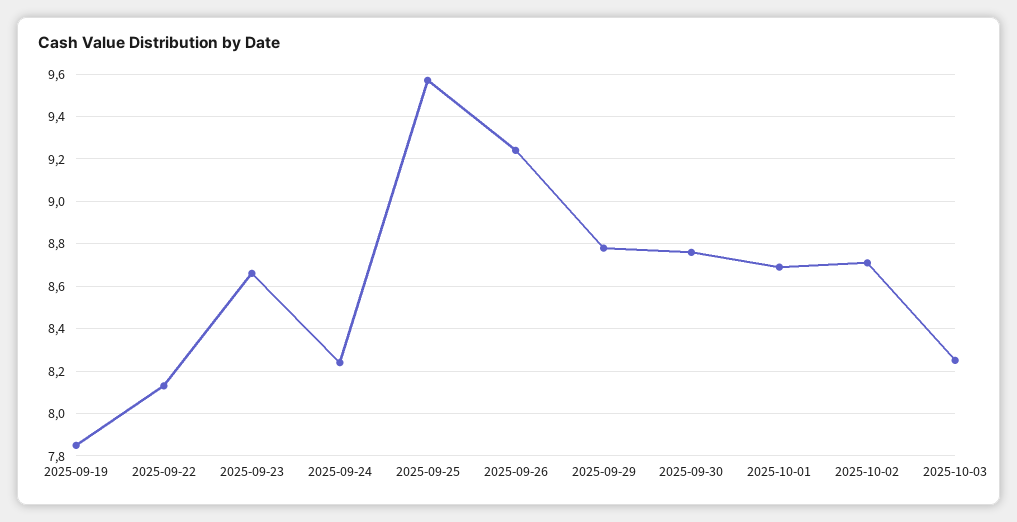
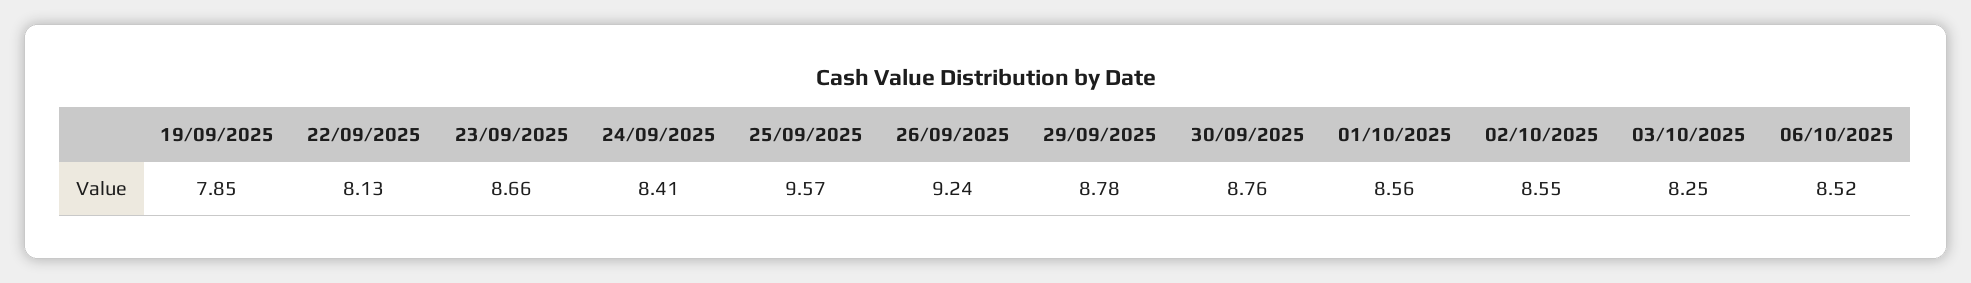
2025-09-24: 8.25 -> 8.41
2025-10-01: 8.7 -> 8.56
2025-10-02: 8.7 -> 8.55
06/10/2025: none -> 8.52

